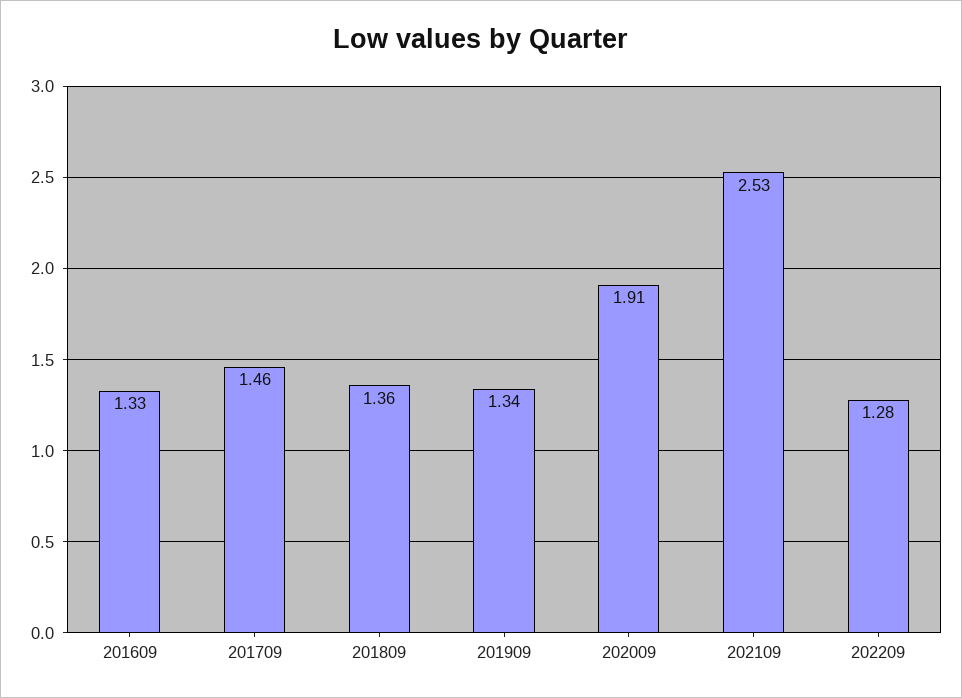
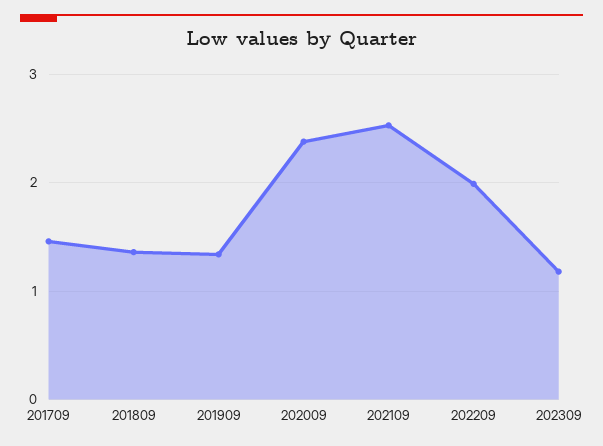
201609: 1.33 -> none
202009: 1.91 -> 2.4
202209: 1.28 -> 2
202309: none -> 1.2

